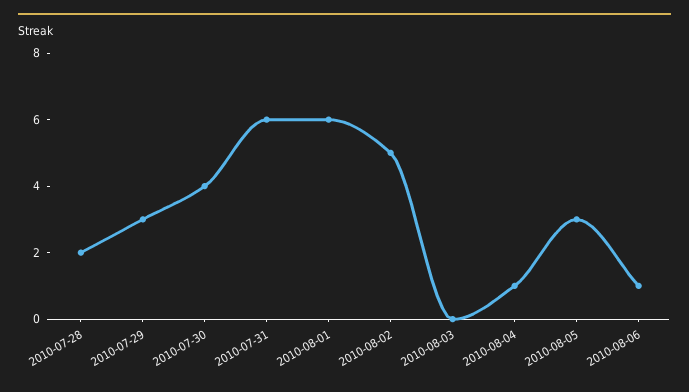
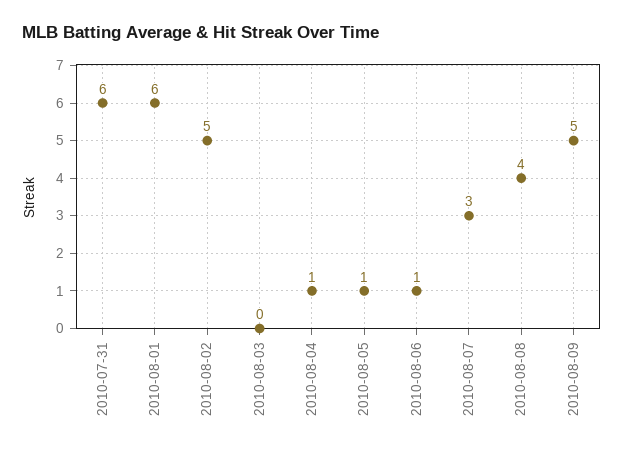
2010-07-28: 2 -> none
2010-07-29: 3 -> none
2010-07-30: 4 -> none
2010-08-05: 3 -> 1
2010-08-07: none -> 3
2010-08-08: none -> 4
2010-08-09: none -> 5

